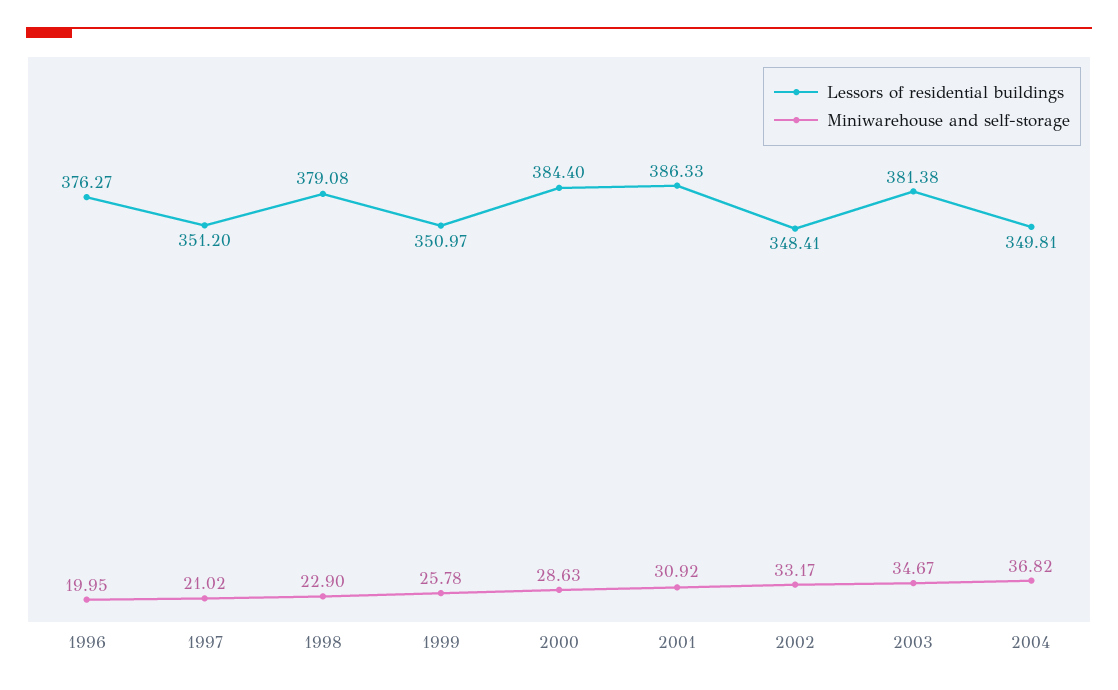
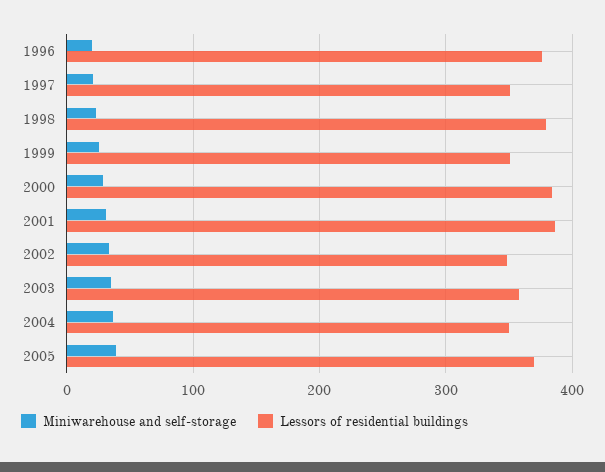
Lessors of residential buildings, 2003: 381.38 -> 360
Miniwarehouse and self-storage, 2005: none -> 40
Lessors of residential buildings, 2005: none -> 370

